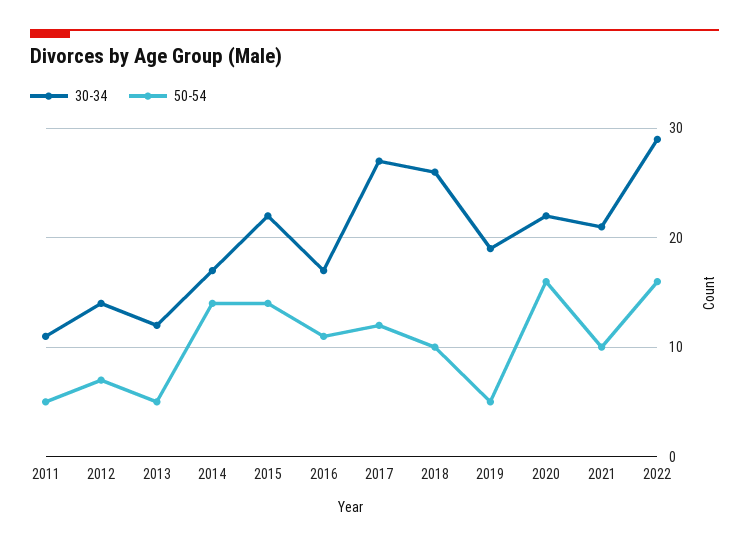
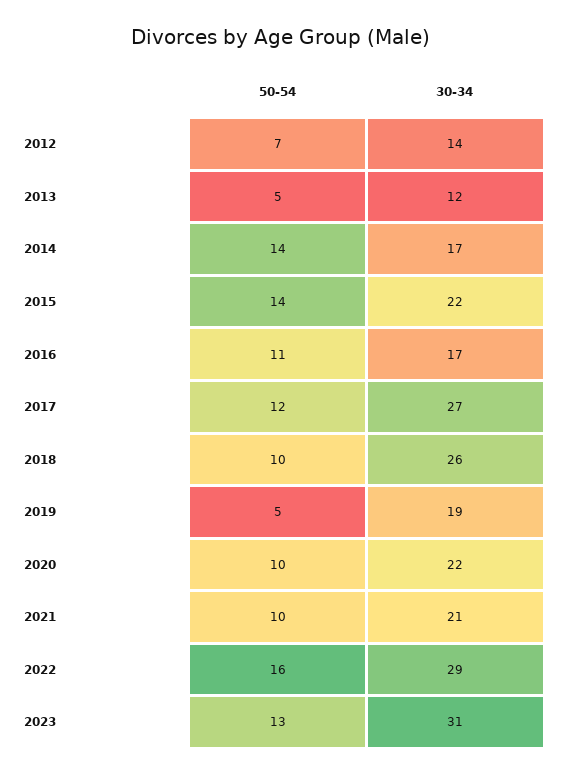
30-34, 2011: 11 -> none
50-54, 2011: 5 -> none
50-54, 2020: 16 -> 10
50-54, 2023: none -> 13
30-34, 2023: none -> 31

